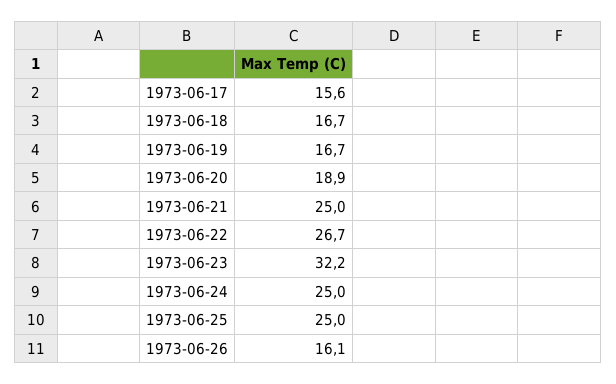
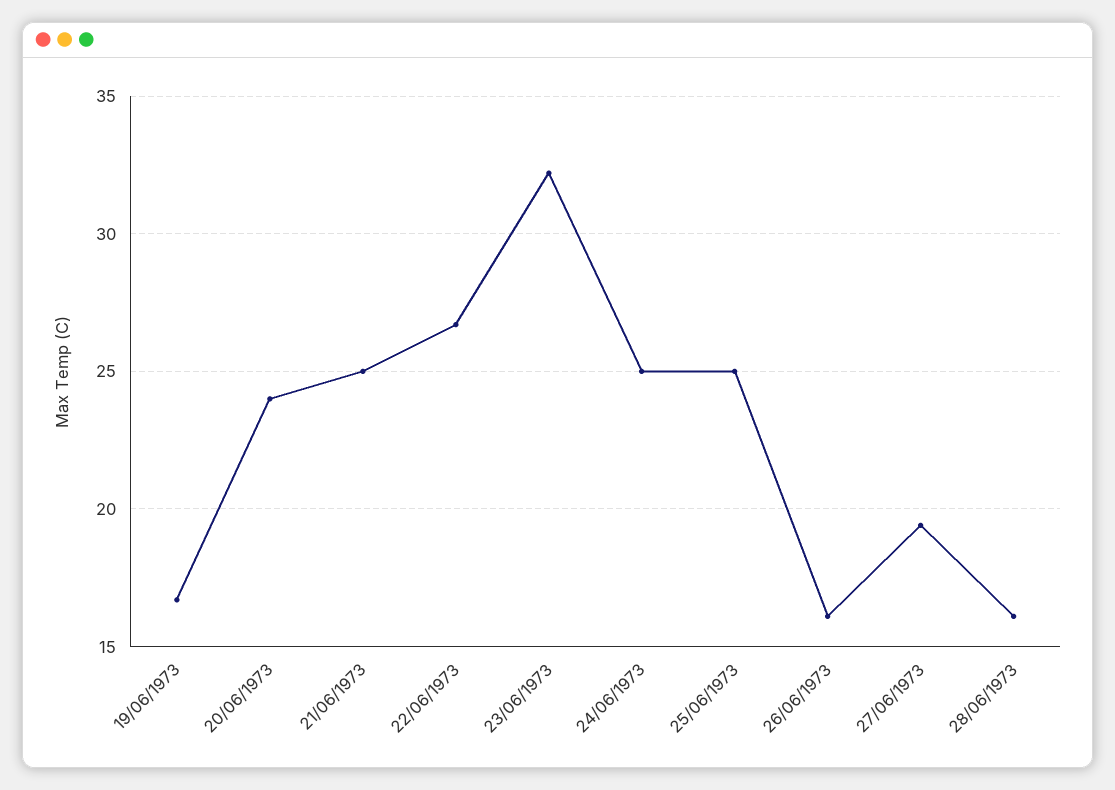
1973-06-17: 15.6 -> none
1973-06-18: 16.7 -> none
1973-06-20: 18.9 -> 24
27/06/1973: none -> 19.5
28/06/1973: none -> 16

